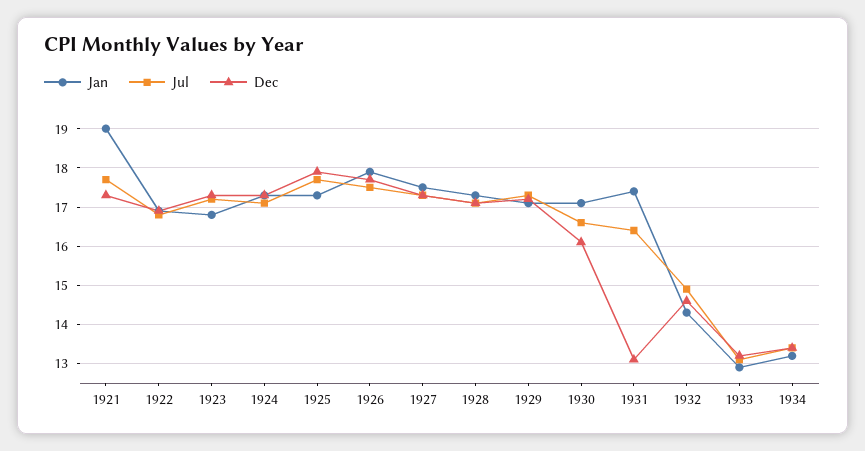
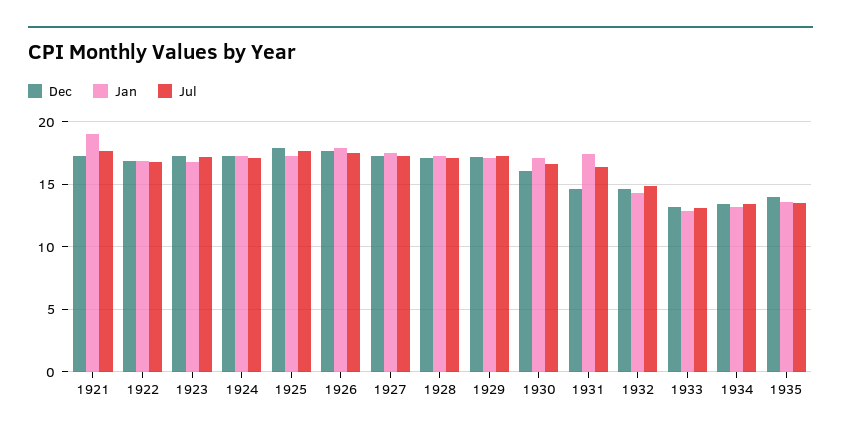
Dec, 1931: 13 -> 14.5
Dec, 1935: none -> 14
Jan, 1935: none -> 13.5
Jul, 1935: none -> 13.5

